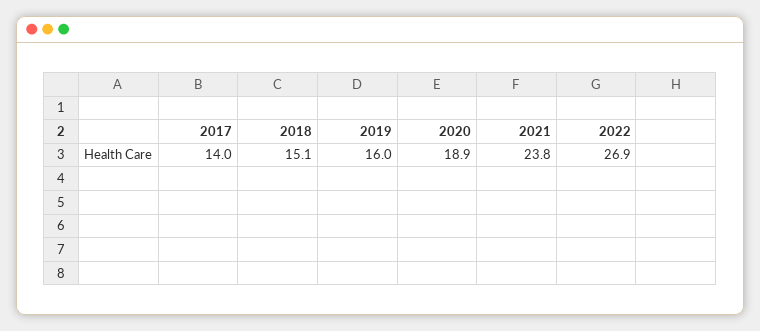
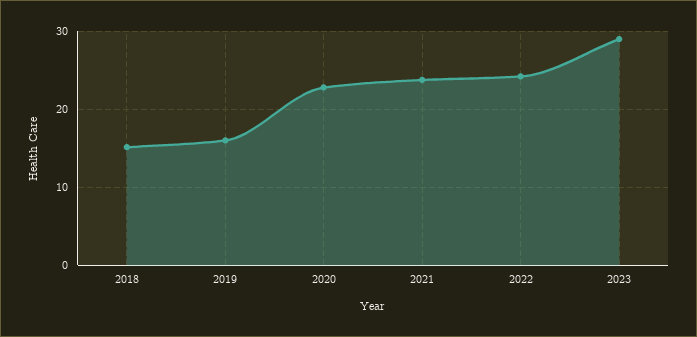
2017: 14 -> none
2020: 18.9 -> 23
2022: 26.9 -> 24
2023: none -> 29

